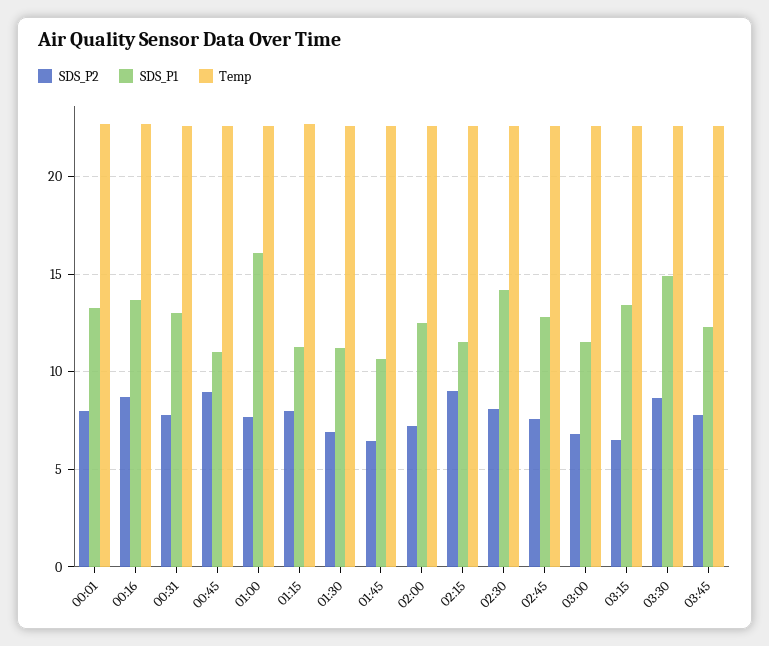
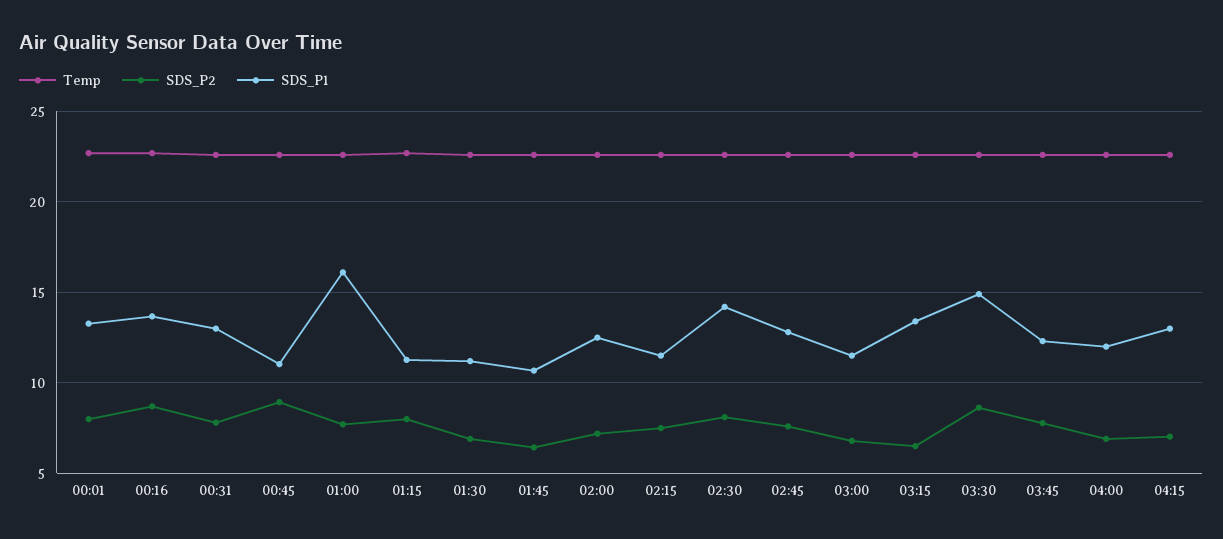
SDS_P2, 02:15: 9 -> 7.5
Temp, 04:00: none -> 22.5
SDS_P2, 04:00: none -> 7
SDS_P1, 04:00: none -> 12
Temp, 04:15: none -> 22.5
SDS_P2, 04:15: none -> 7
SDS_P1, 04:15: none -> 13

